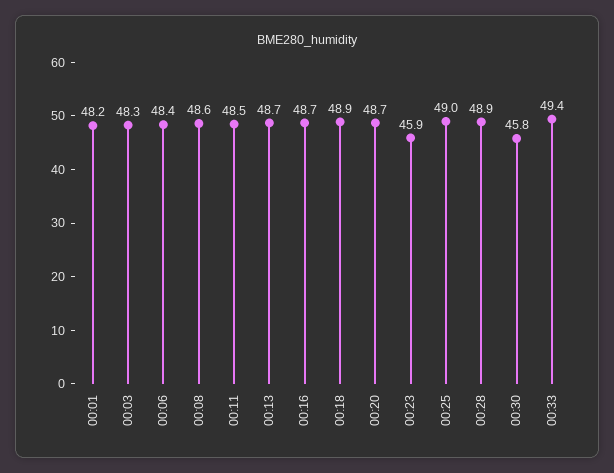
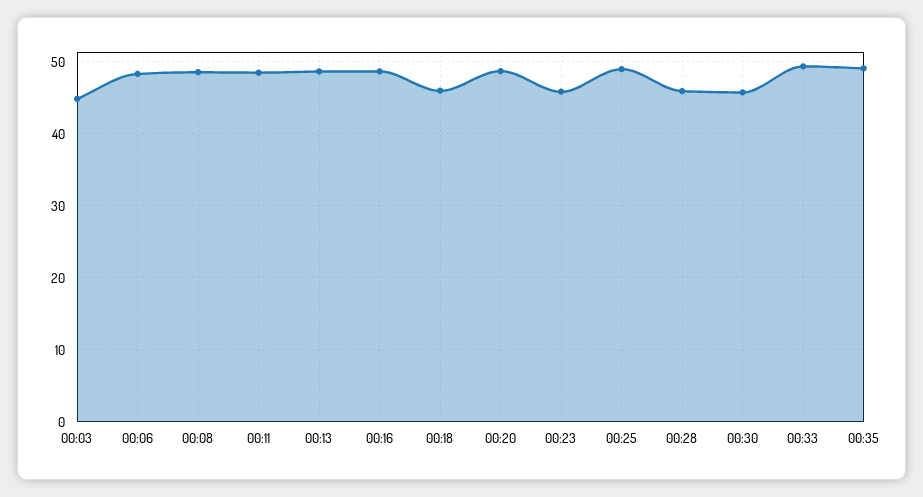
00:01: 48.2 -> none
00:03: 48.3 -> 45
00:18: 48.9 -> 46
00:28: 48.9 -> 46
00:35: none -> 49

